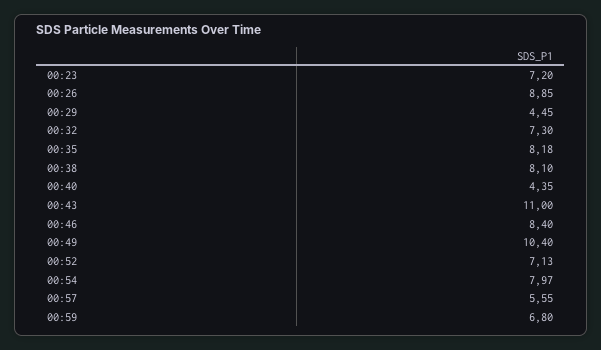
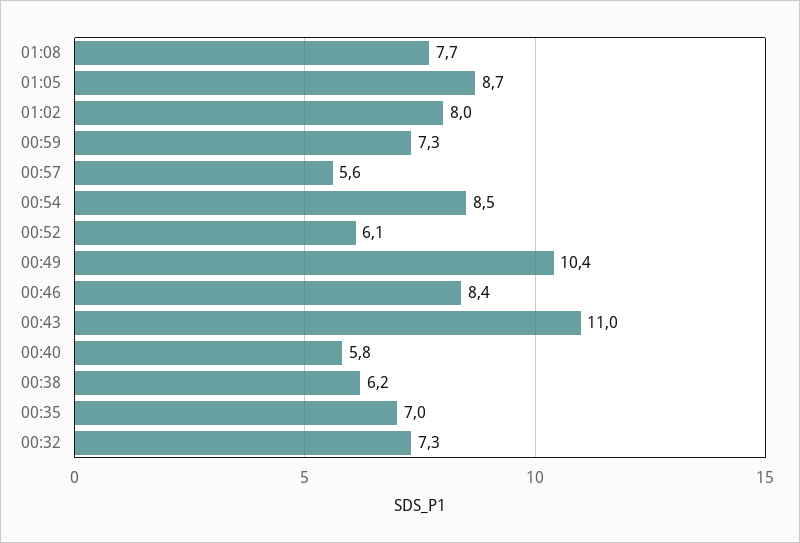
00:23: 7.2 -> none
00:26: 8.85 -> none
00:29: 4.45 -> none
00:35: 8.18 -> 7
00:38: 8.1 -> 6.2
00:40: 4.35 -> 5.8
00:52: 7.13 -> 6.1
00:54: 7.97 -> 8.5
00:59: 6.8 -> 7.3
01:08: none -> 7.7
01:05: none -> 8.7
01:02: none -> 8

